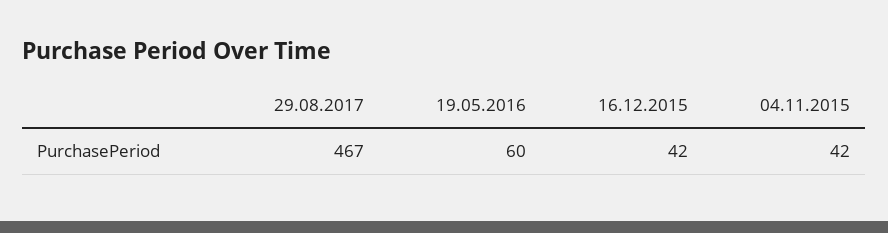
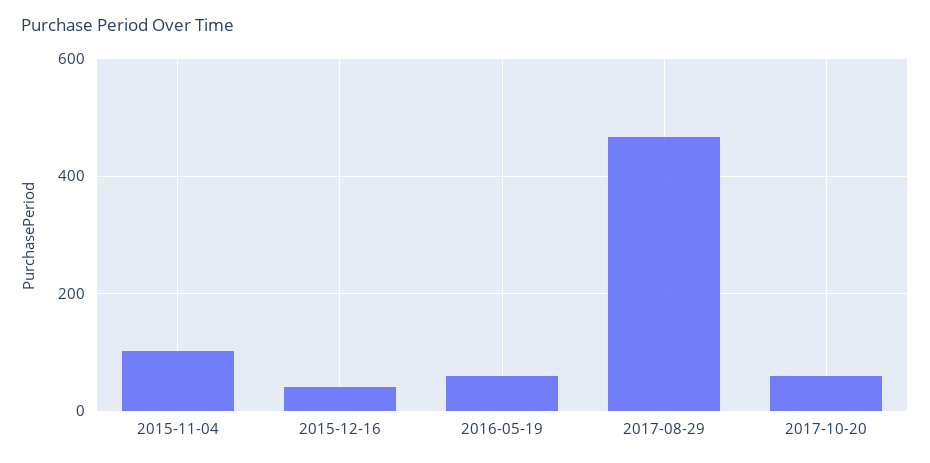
04.11.2015: 42 -> 100
2017-10-20: none -> 60

